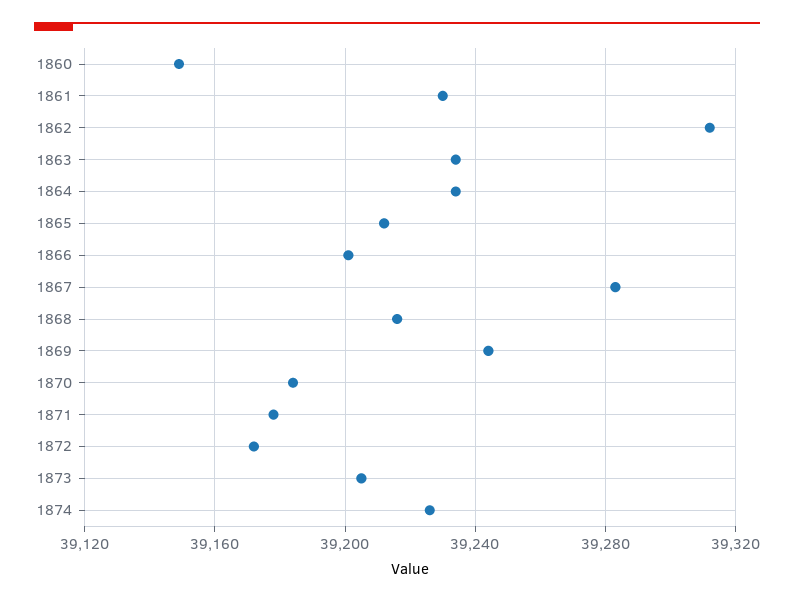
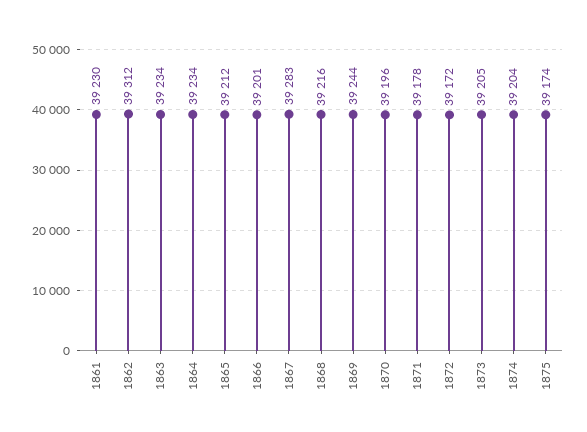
1860: 39150 -> none
1870: 39185 -> 39196
1874: 39225 -> 39204
1875: none -> 39174

